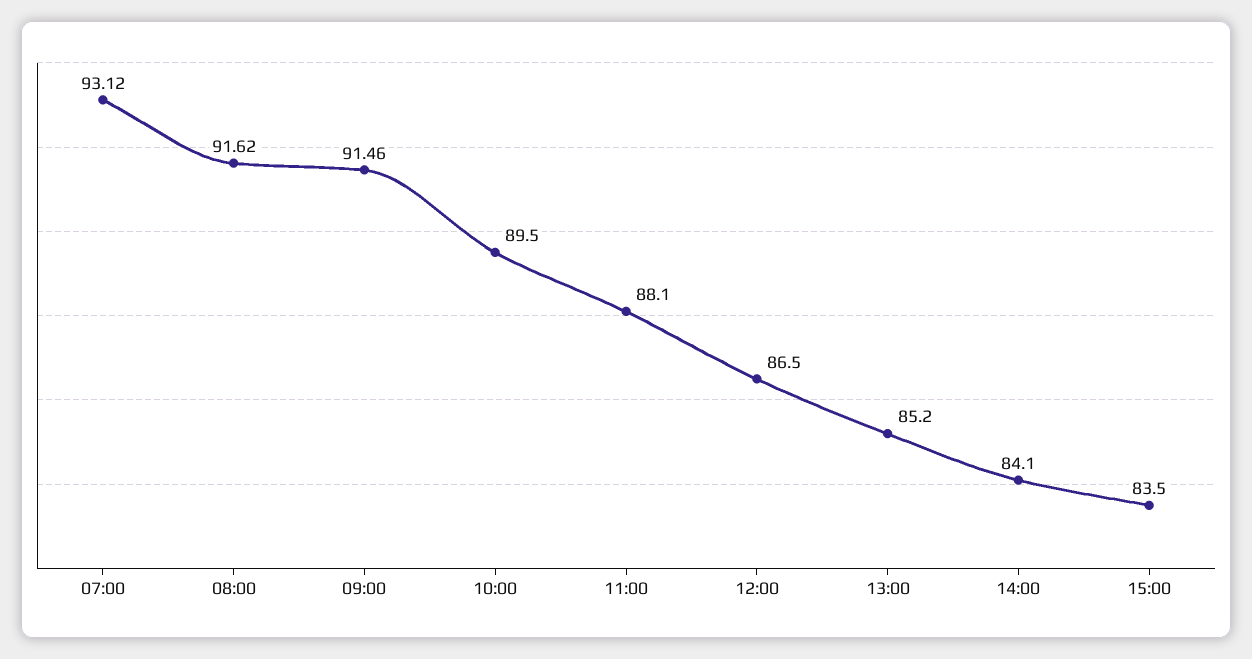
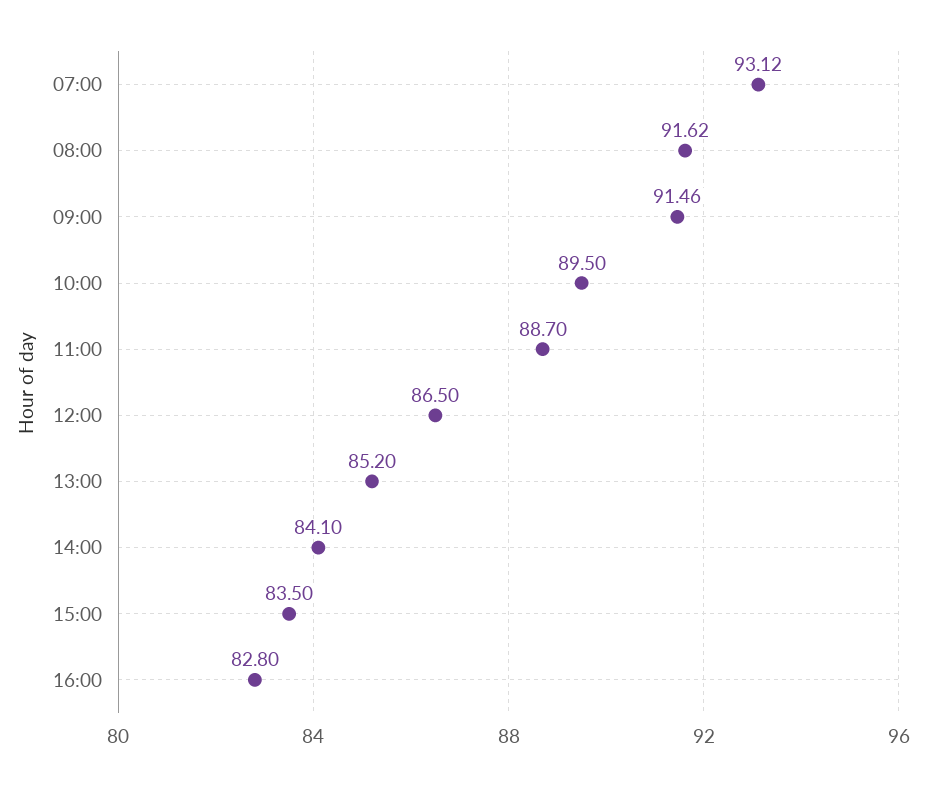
11:00: 88.1 -> 88.7
16:00: none -> 82.8

